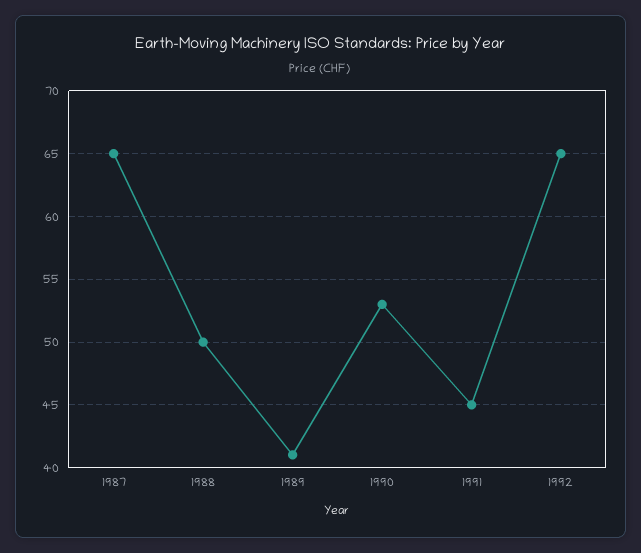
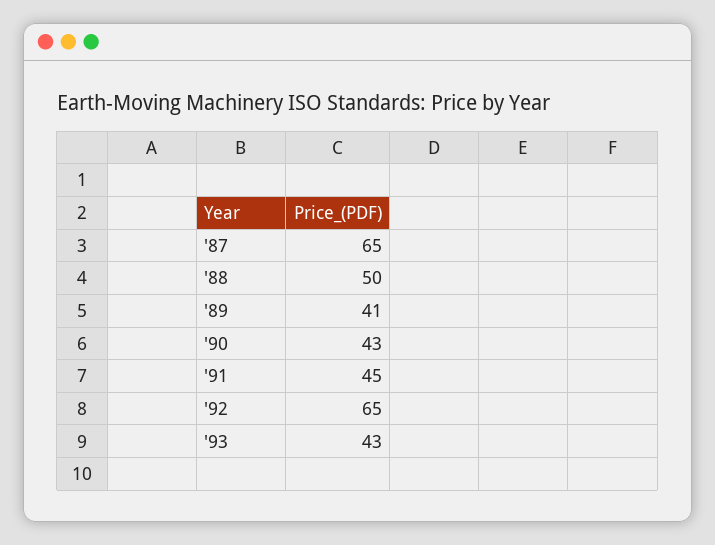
1990: 53 -> 43
'93: none -> 43

